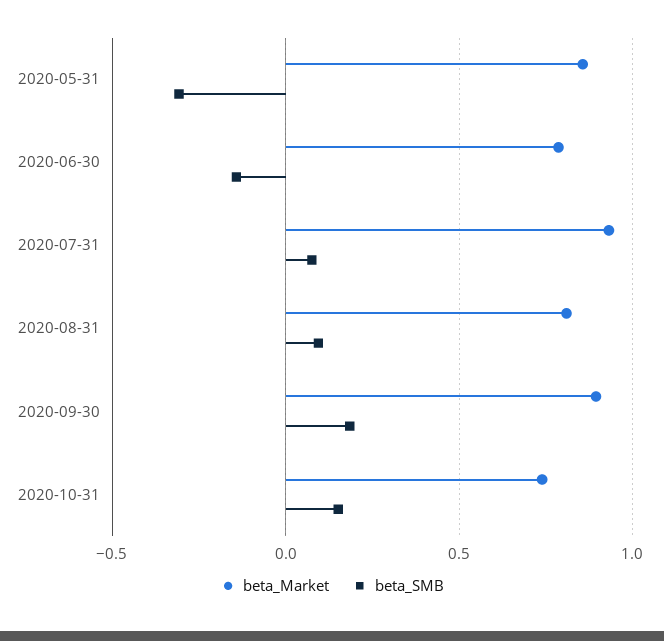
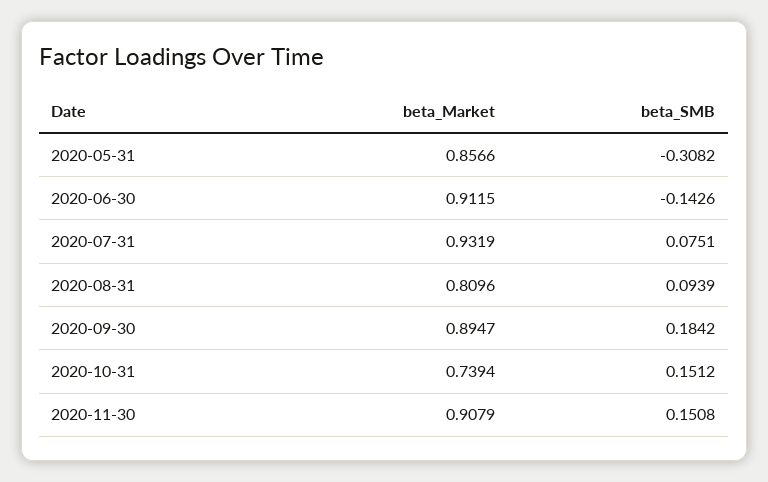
beta_Market, 2020-06-30: 0.8 -> 0.9115
beta_Market, 2020-11-30: none -> 0.9079
beta_SMB, 2020-11-30: none -> 0.1508

